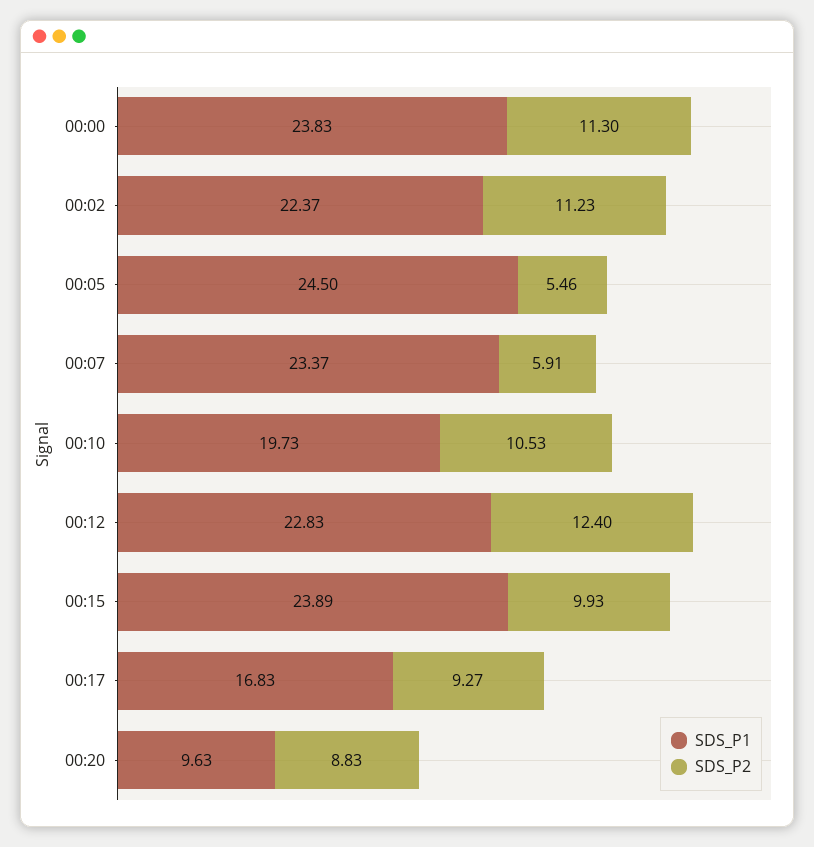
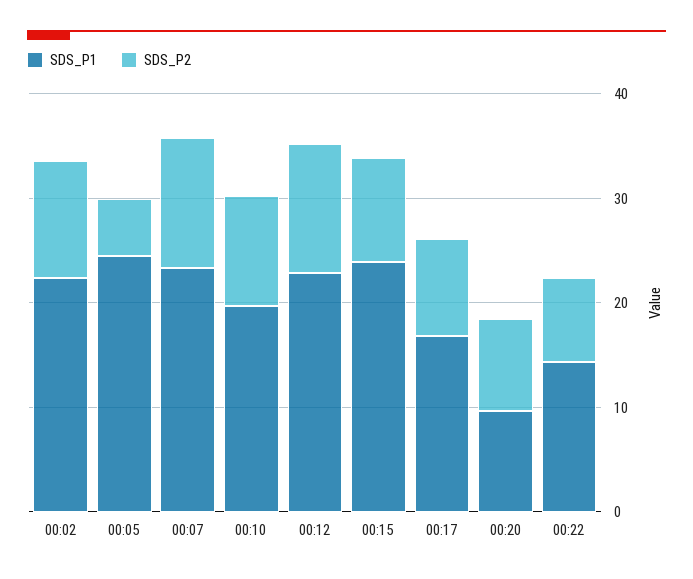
SDS_P1, 00:00: 23.83 -> none
SDS_P2, 00:00: 11.3 -> none
SDS_P2, 00:07: 5.91 -> 12
SDS_P1, 00:22: none -> 14
SDS_P2, 00:22: none -> 8

